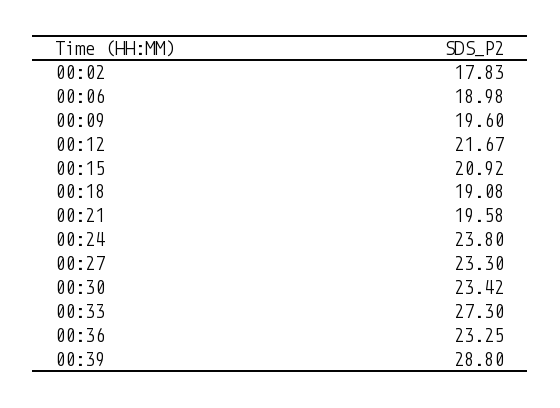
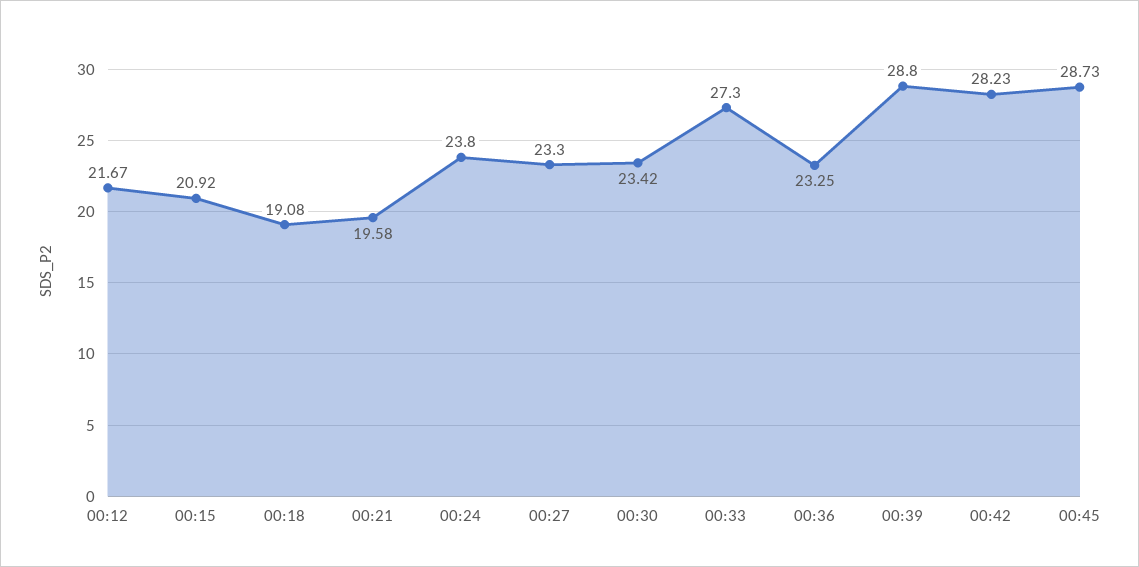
00:02: 17.83 -> none
00:06: 18.98 -> none
00:09: 19.6 -> none
00:42: none -> 28.23
00:45: none -> 28.73

